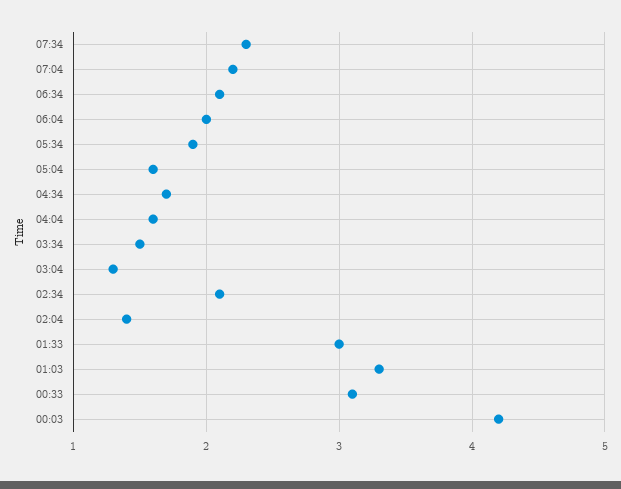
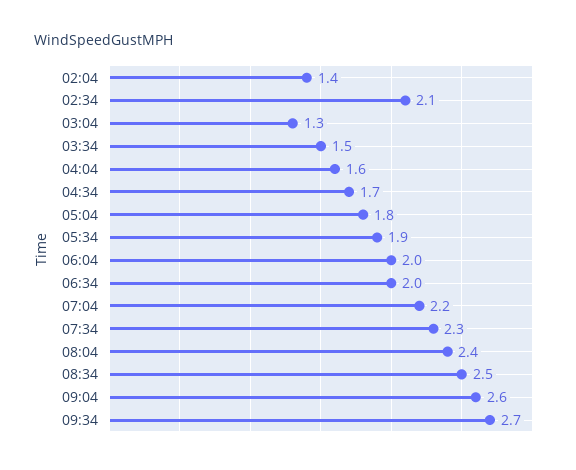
06:34: 2.1 -> 2
05:04: 1.6 -> 1.8
01:33: 3 -> none
01:03: 3.3 -> none
00:33: 3.1 -> none
00:03: 4.2 -> none
08:04: none -> 2.4
08:34: none -> 2.5
09:04: none -> 2.6
09:34: none -> 2.7

